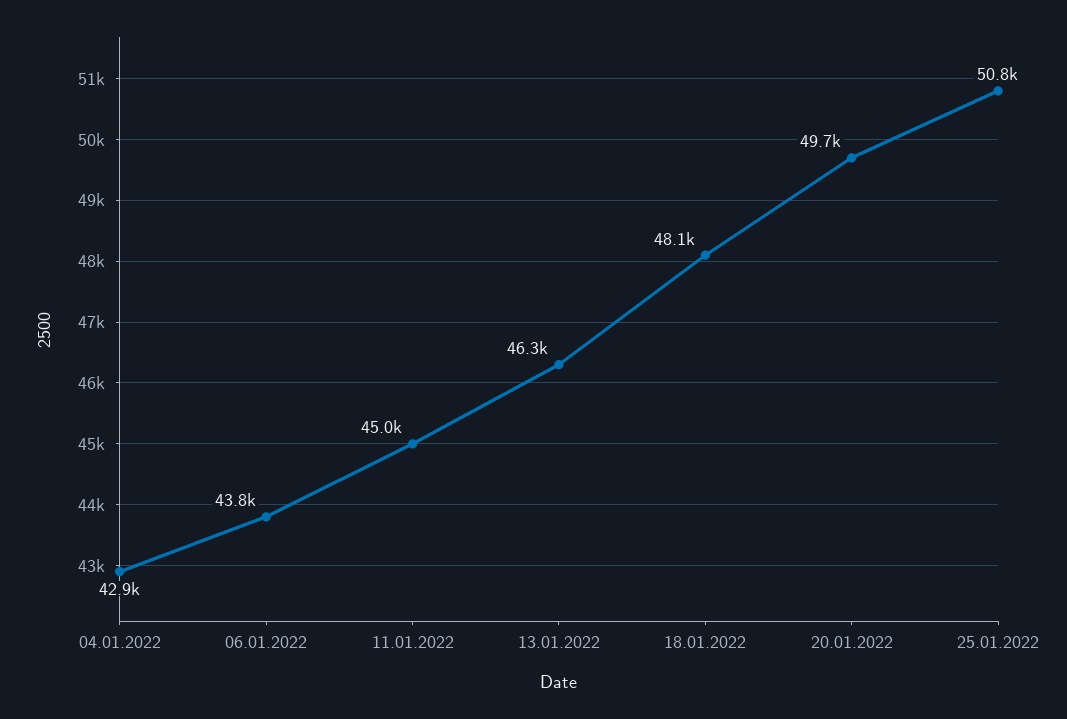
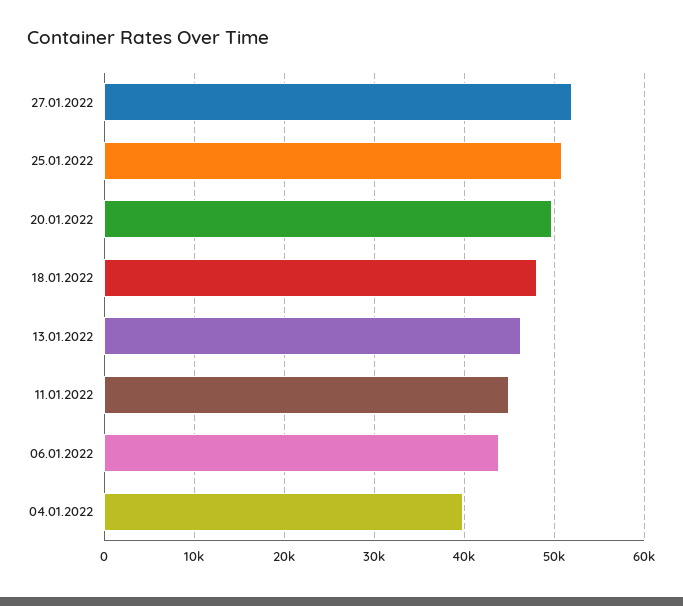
04.01.2022: 42900 -> 40000
27.01.2022: none -> 52000

